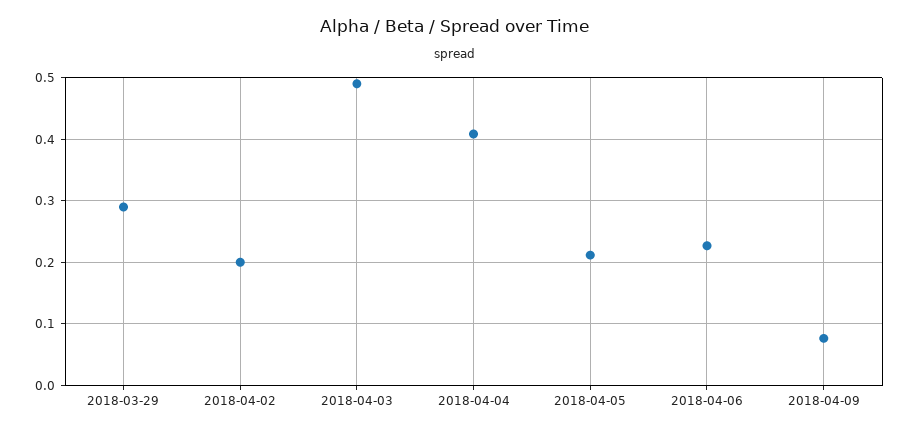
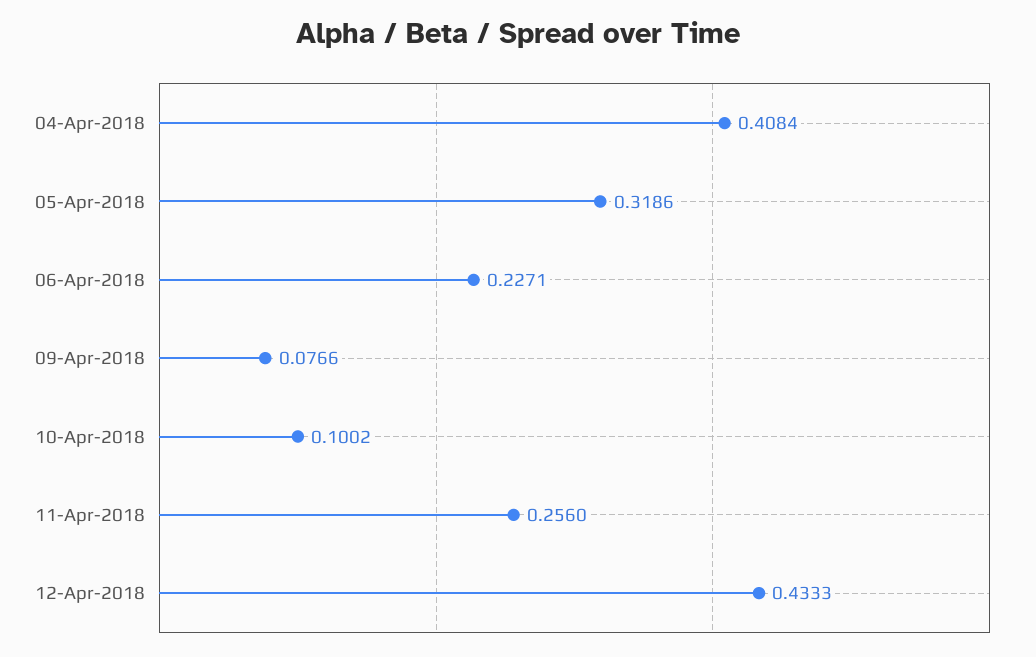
2018-03-29: 0.29 -> none
2018-04-02: 0.2 -> none
2018-04-03: 0.49 -> none
2018-04-05: 0.21 -> 0.3186
10-Apr-2018: none -> 0.1002
11-Apr-2018: none -> 0.256
12-Apr-2018: none -> 0.4333

